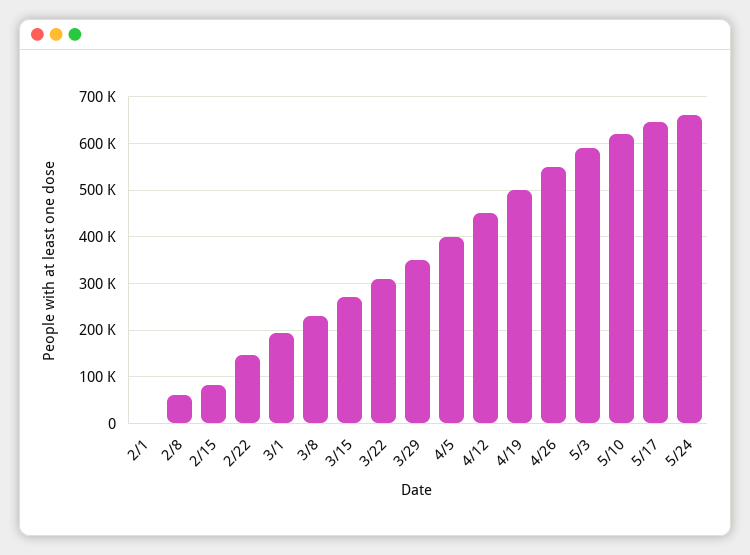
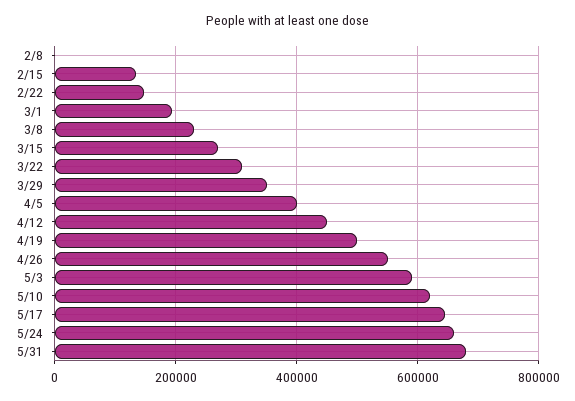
2/1: 0 -> none
2/8: 60000 -> 0
2/15: 80000 -> 140000
5/31: none -> 680000

